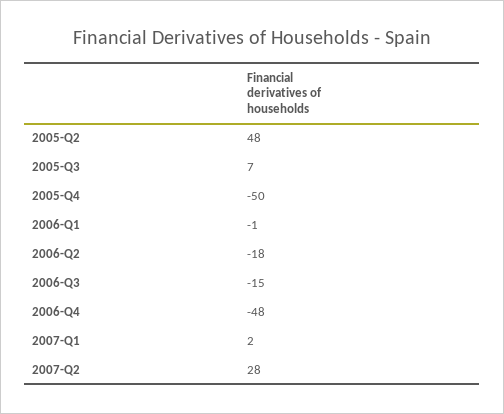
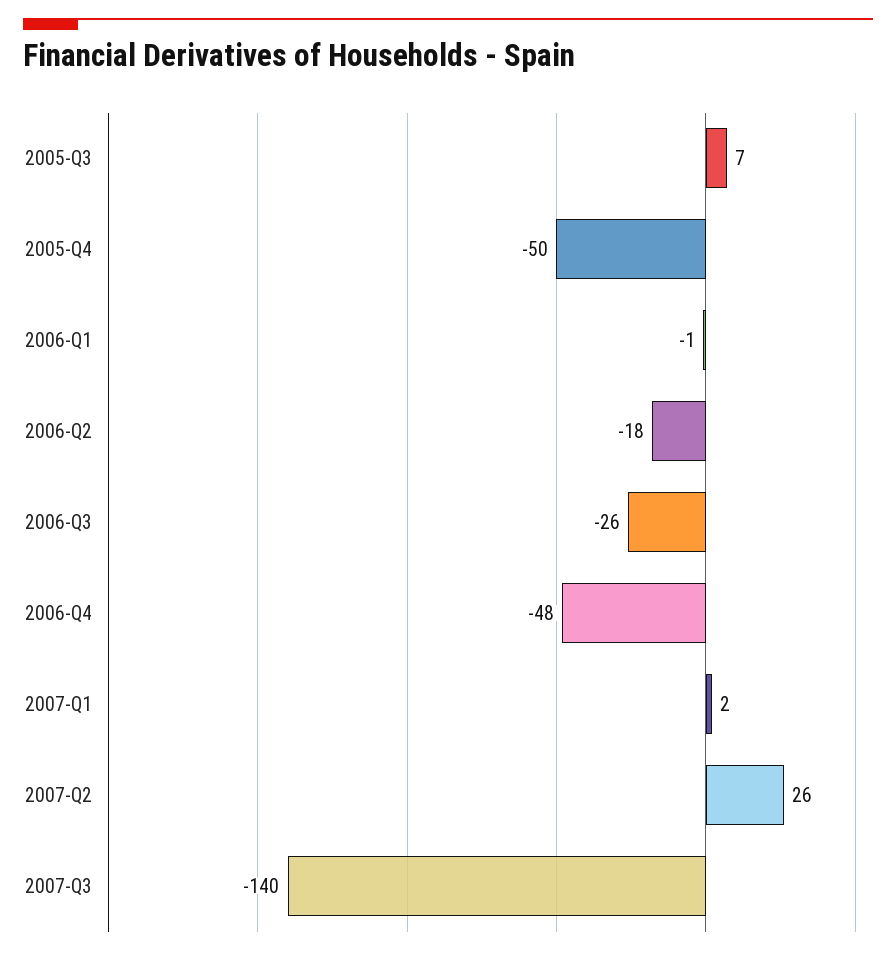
2005-Q2: 48 -> none
2006-Q3: -15 -> -26
2007-Q2: 28 -> 26
2007-Q3: none -> -140

